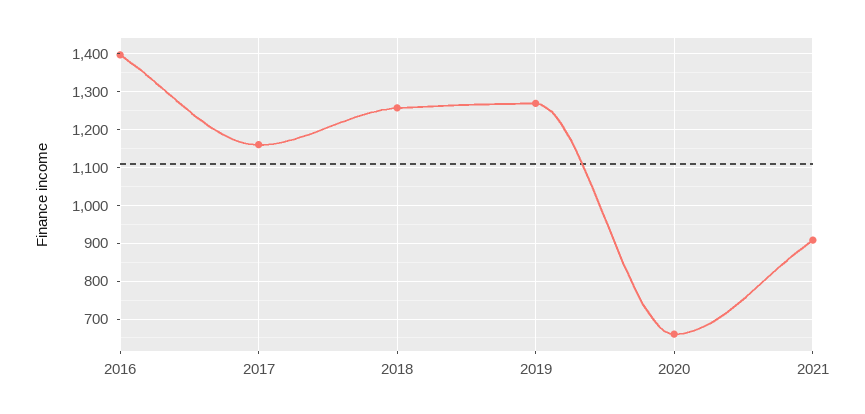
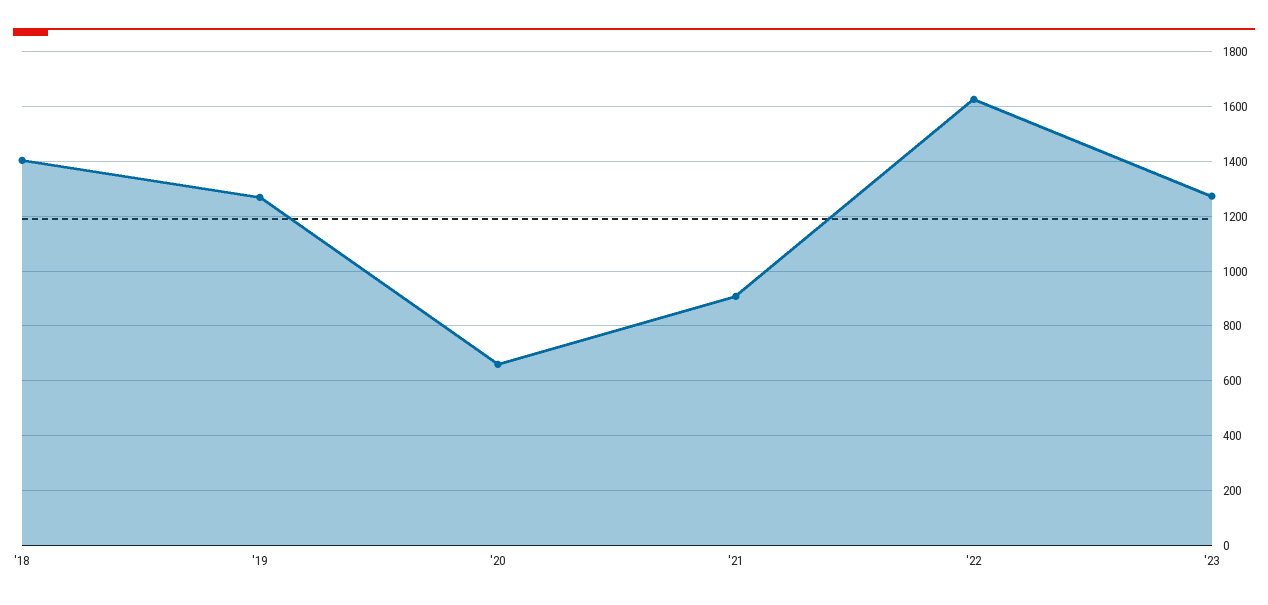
2016: 1400 -> none
2017: 1160 -> none
2018: 1260 -> 1400
'22: none -> 1625
'23: none -> 1275

